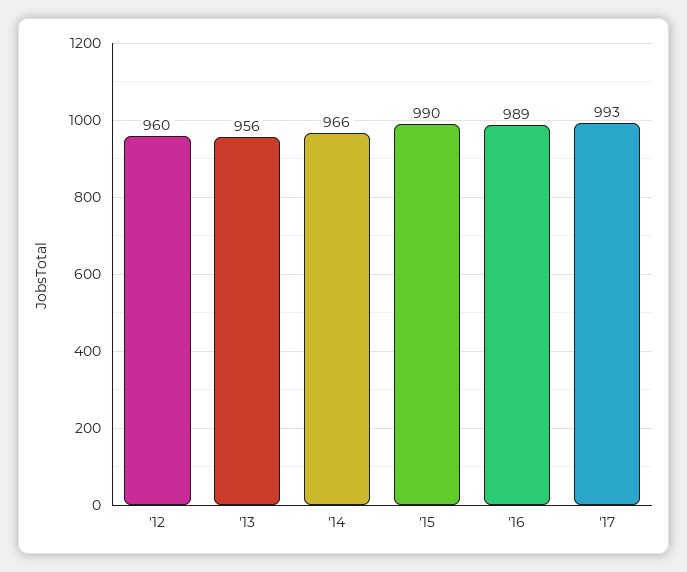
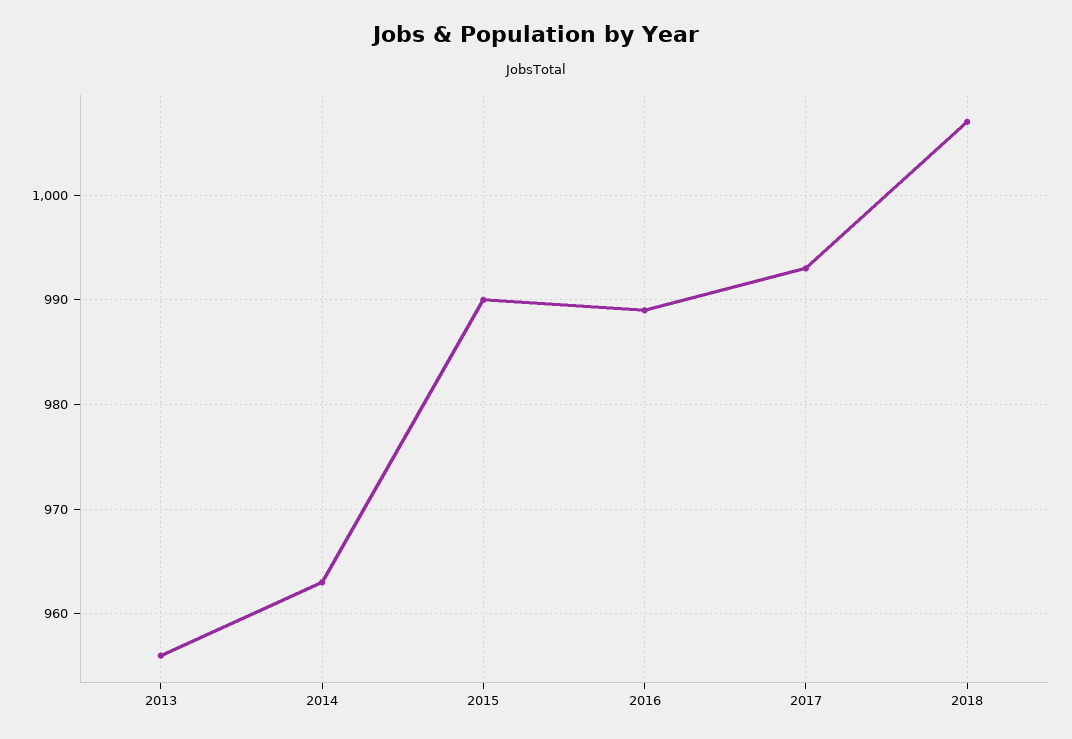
'12: 960 -> none
'14: 966 -> 963
2018: none -> 1007

